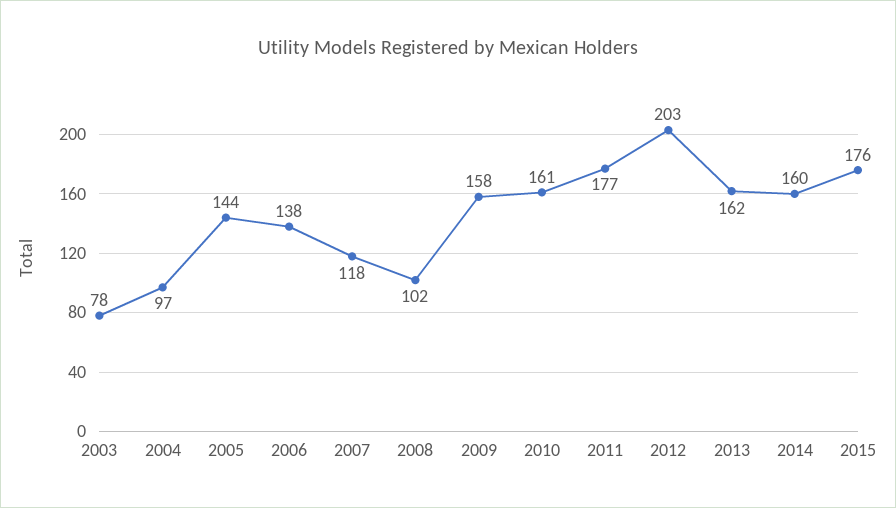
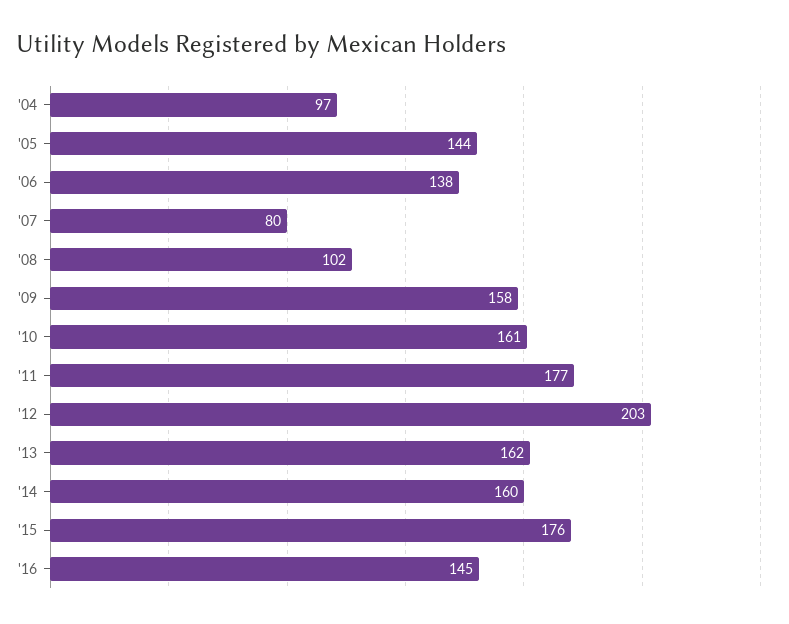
2003: 78 -> none
2007: 118 -> 80
'16: none -> 145

